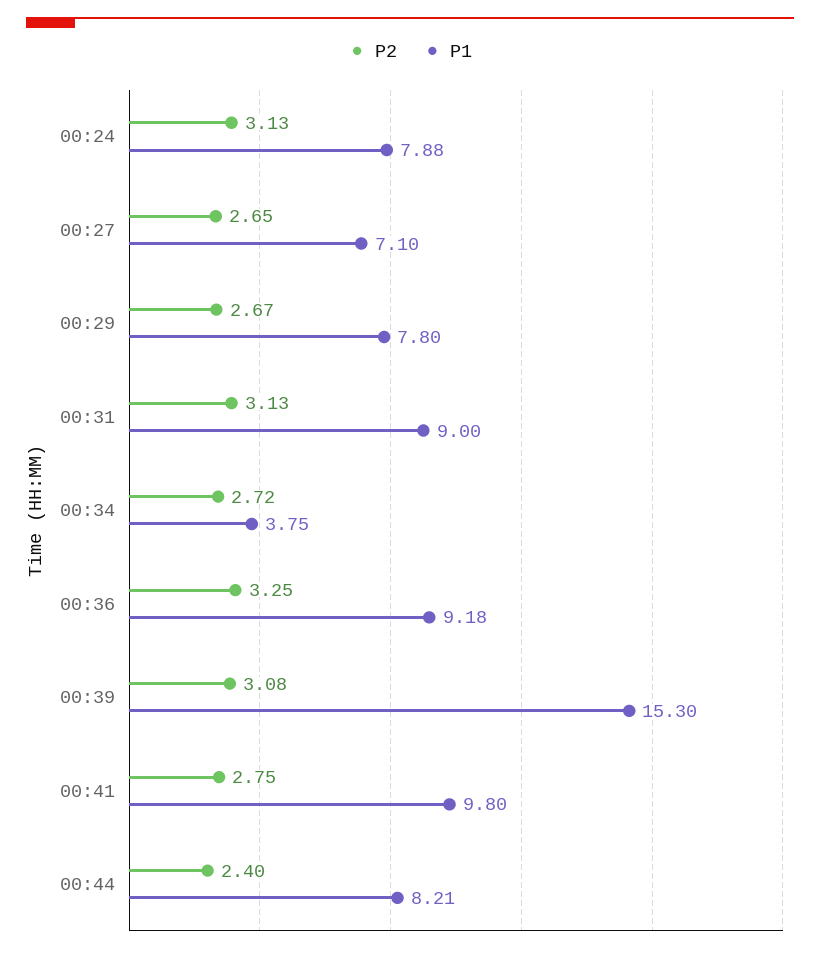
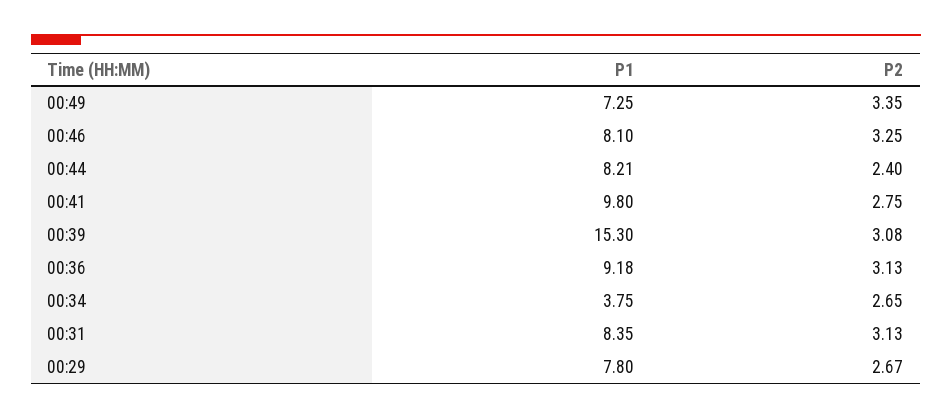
P2, 00:24: 3.13 -> none
P1, 00:24: 7.88 -> none
P2, 00:27: 2.65 -> none
P1, 00:27: 7.1 -> none
P1, 00:31: 9 -> 8.35
P2, 00:34: 2.72 -> 2.65
P2, 00:36: 3.25 -> 3.13
P1, 00:49: none -> 7.25
P2, 00:49: none -> 3.35
P1, 00:46: none -> 8.1
P2, 00:46: none -> 3.25

